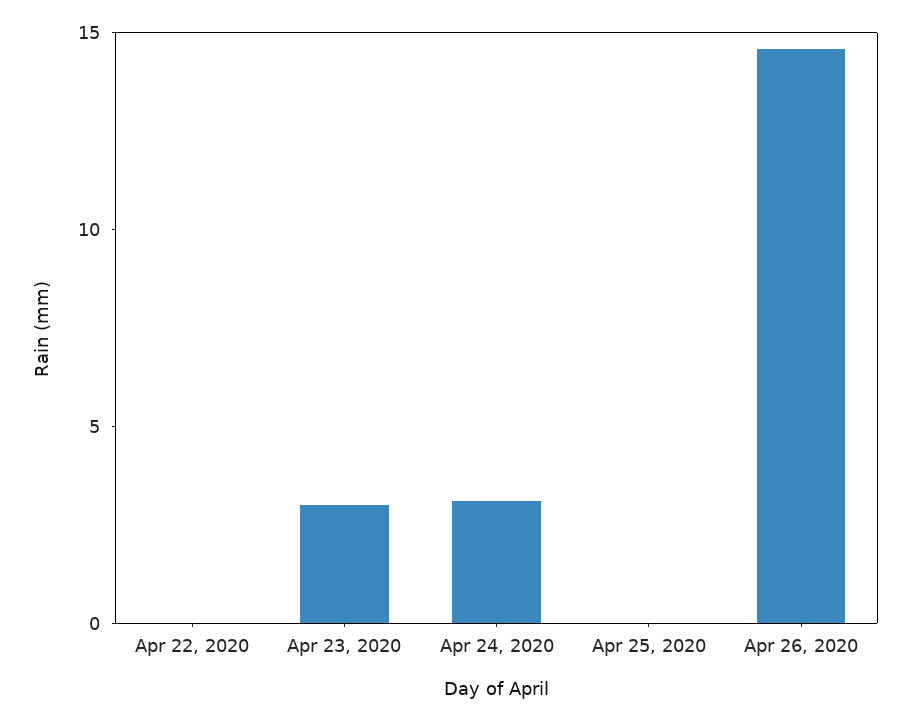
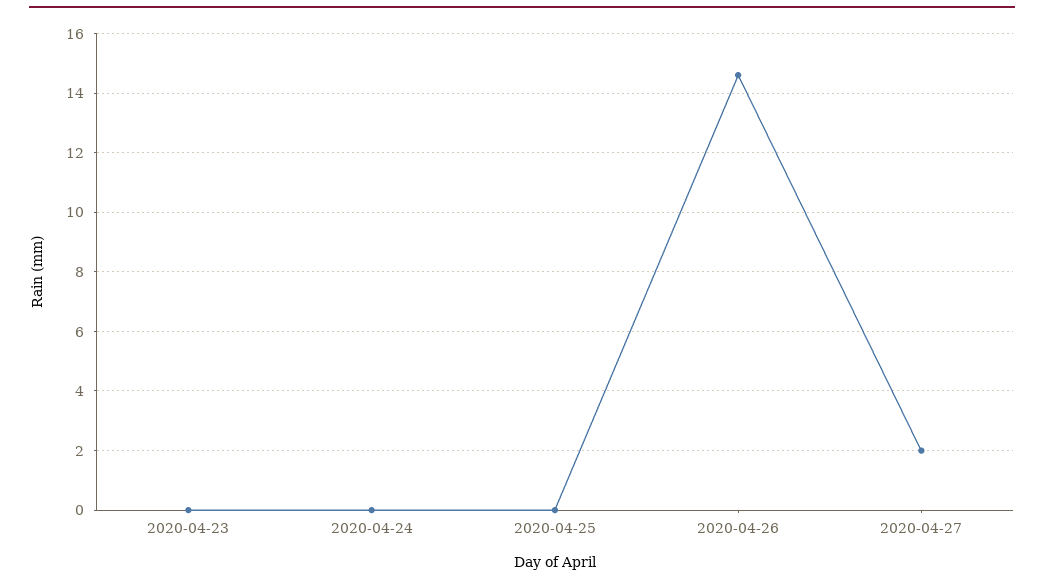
Apr 22, 2020: 0 -> none
Apr 23, 2020: 3 -> 0
Apr 24, 2020: 3 -> 0
2020-04-27: none -> 2

